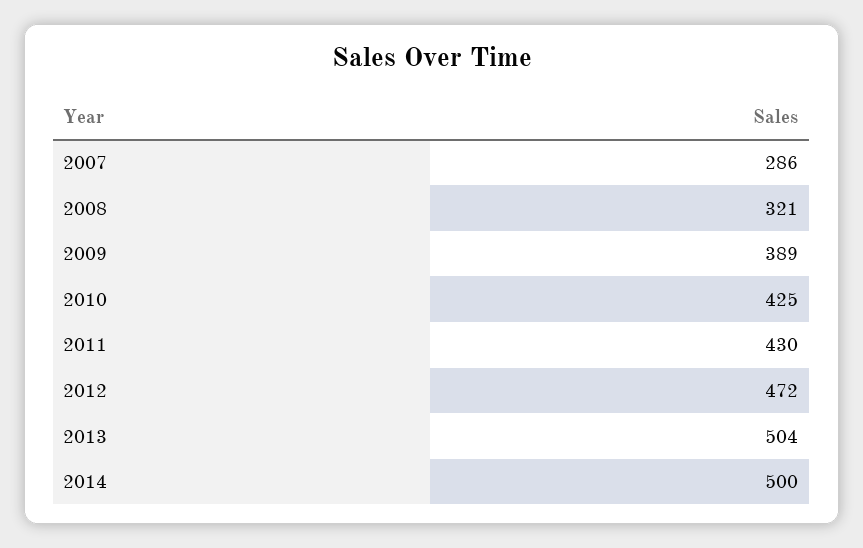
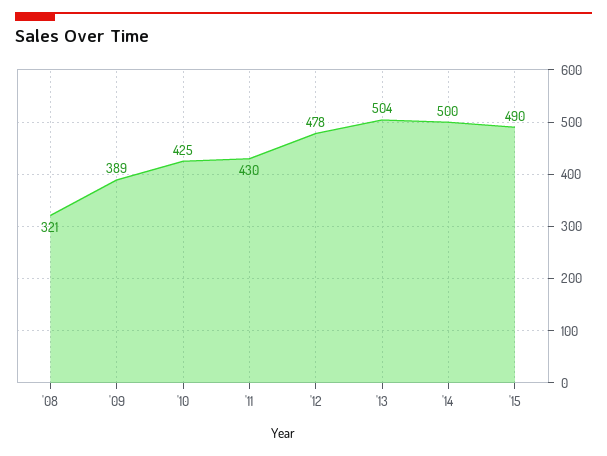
2007: 286 -> none
2012: 472 -> 478
'15: none -> 490

